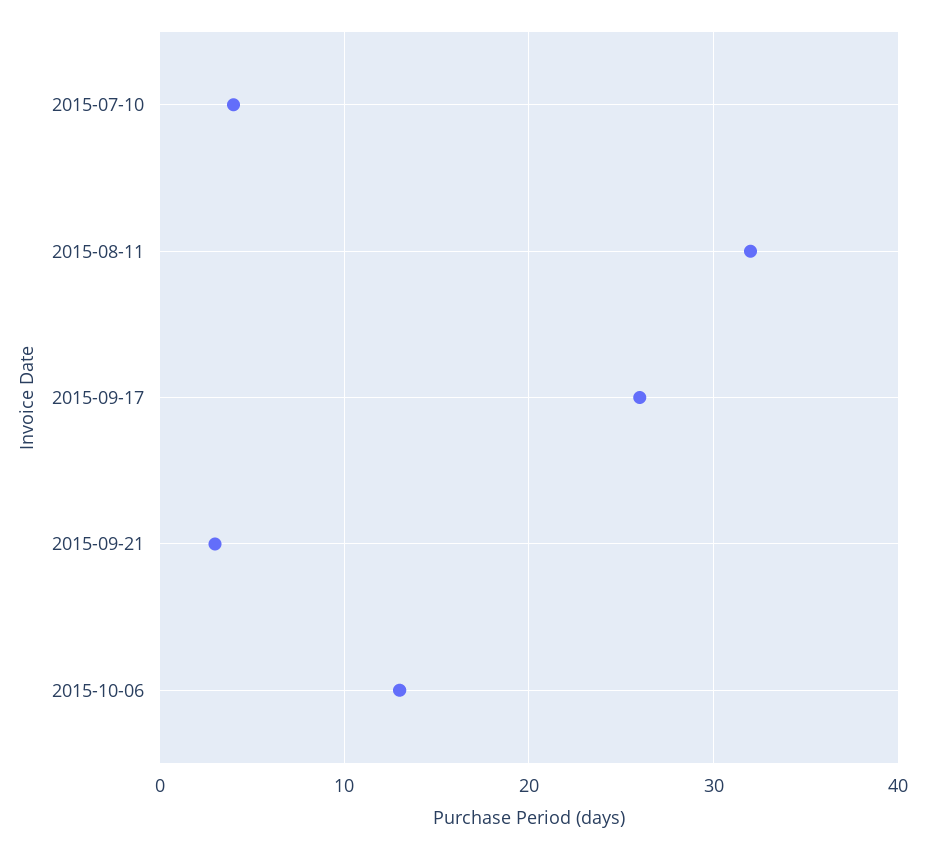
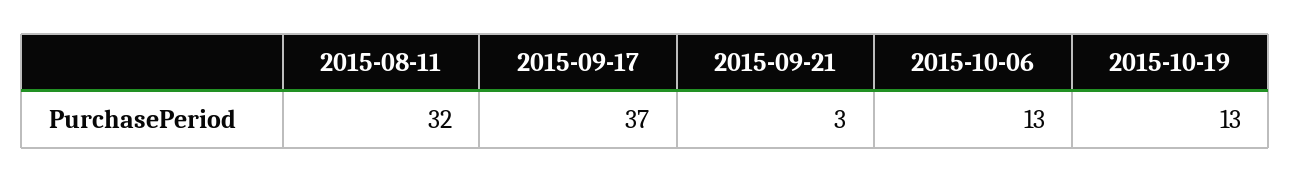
2015-07-10: 4 -> none
2015-09-17: 26 -> 37
2015-10-19: none -> 13

